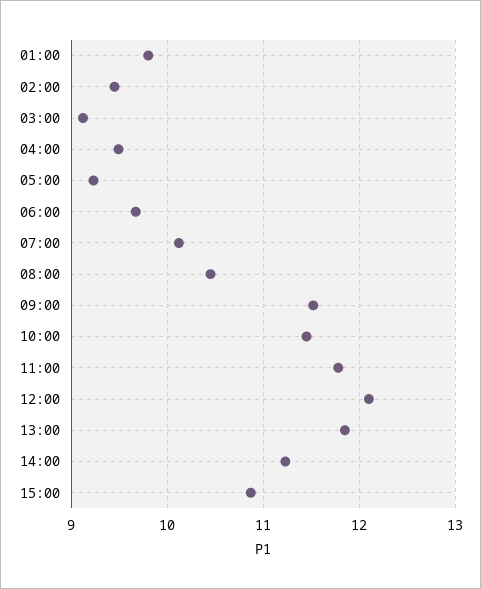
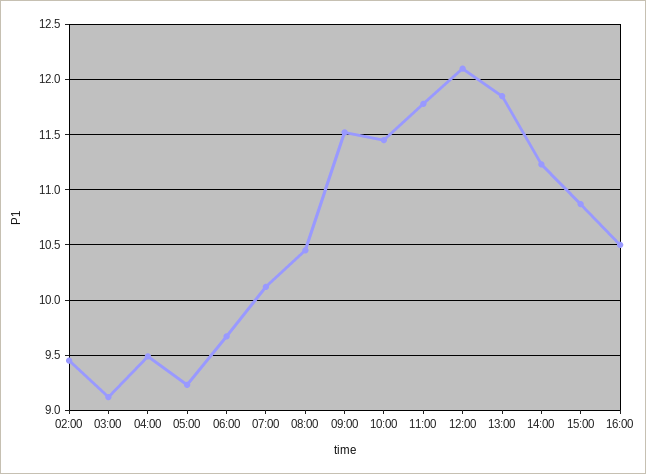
01:00: 9.8 -> none
16:00: none -> 10.5

